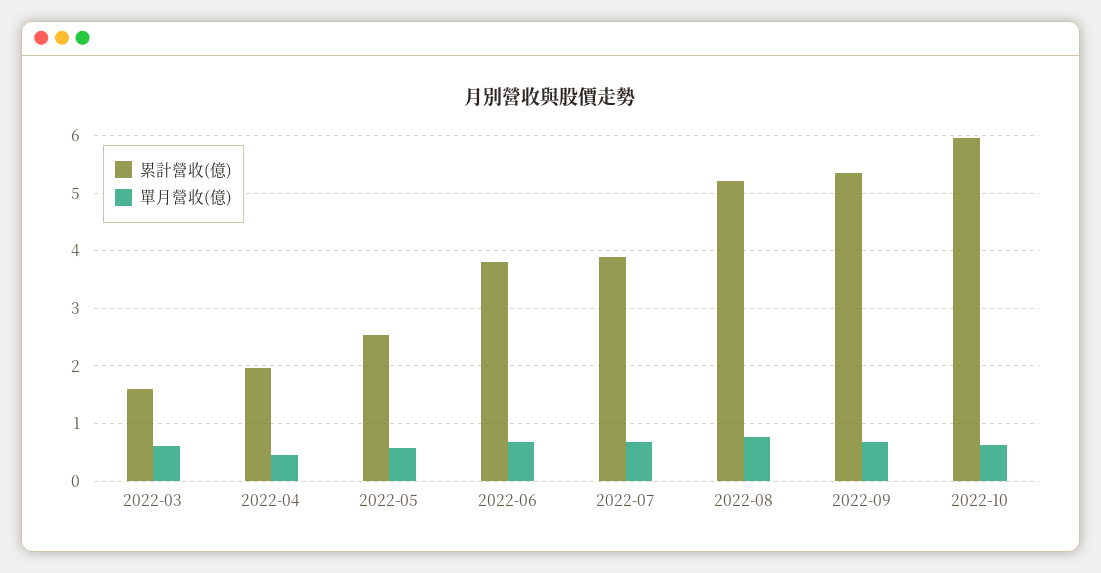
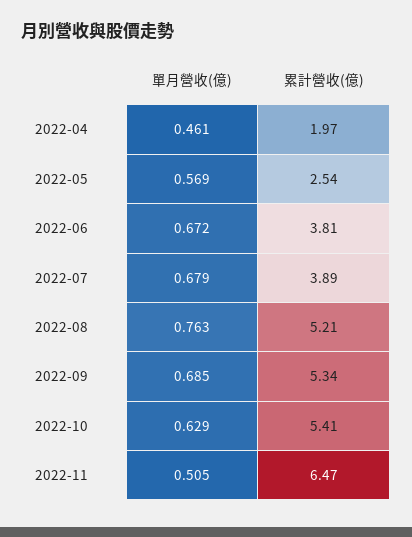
累計營收(億), 2022-03: 1.6 -> none
單月營收(億), 2022-03: 0.6 -> none
累計營收(億), 2022-10: 6 -> 5.41
單月營收(億), 2022-11: none -> 0.505
累計營收(億), 2022-11: none -> 6.47

